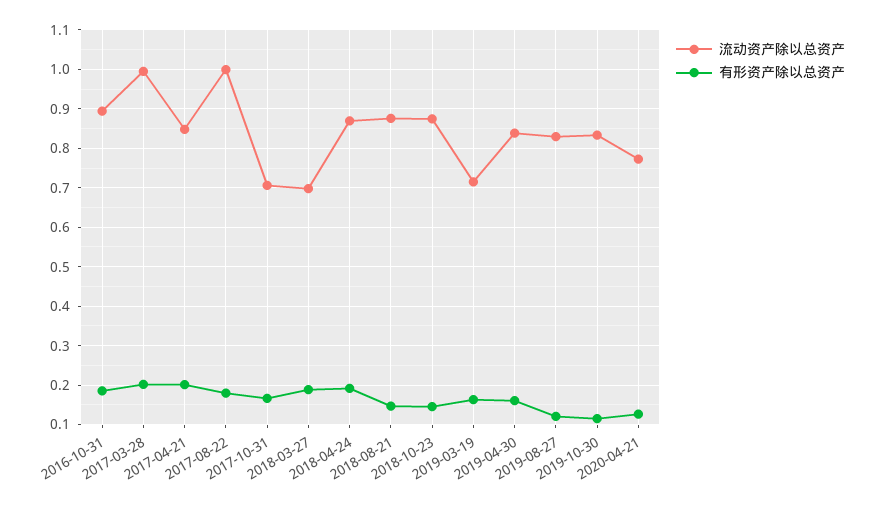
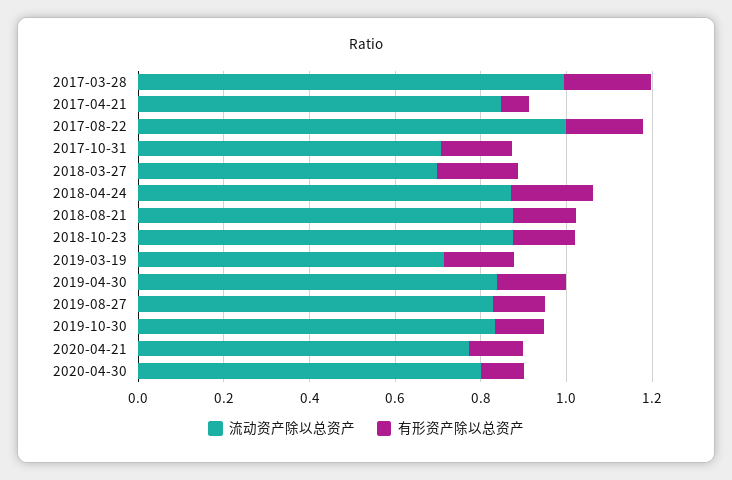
流动资产除以总资产, 2016-10-31: 0.9 -> none
有形资产除以总资产, 2016-10-31: 0.18 -> none
有形资产除以总资产, 2017-04-21: 0.2 -> 0.05
流动资产除以总资产, 2020-04-30: none -> 0.8
有形资产除以总资产, 2020-04-30: none -> 0.1

